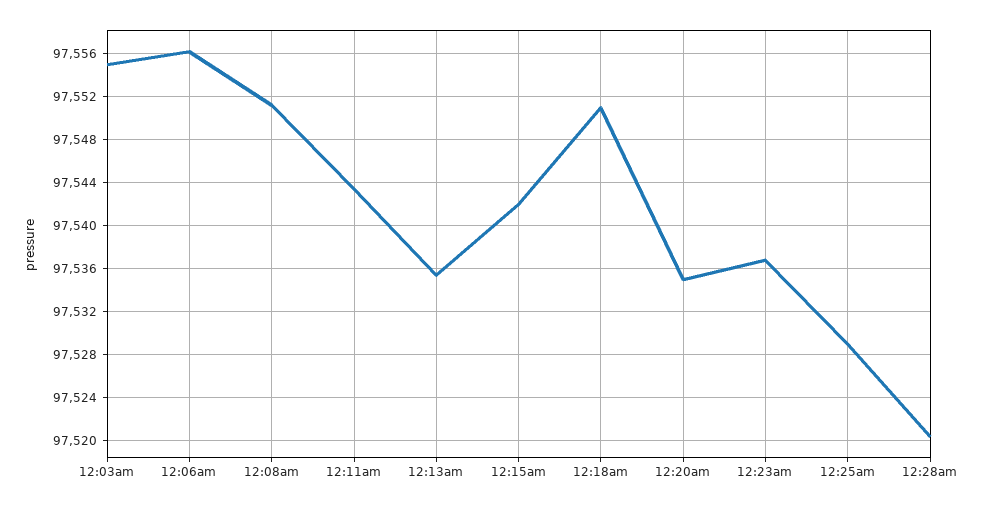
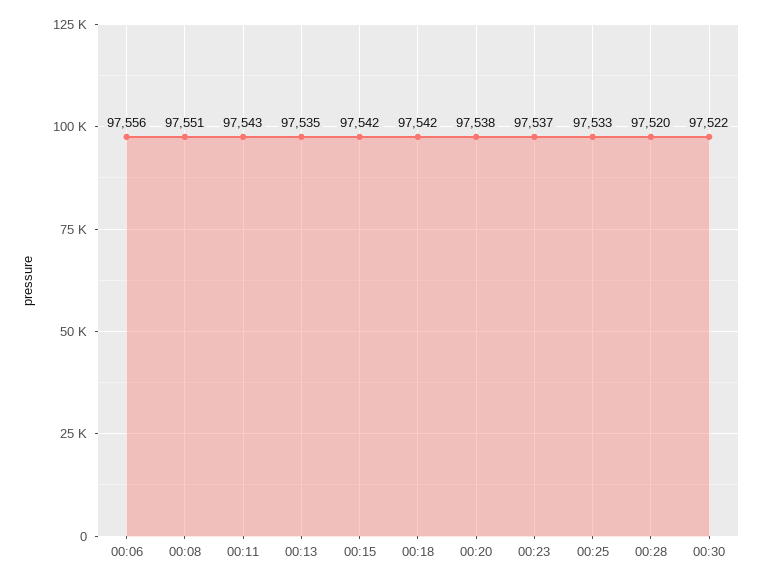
12:03am: 97555 -> none
12:18am: 97551 -> 97542
12:20am: 97535 -> 97538
12:25am: 97529 -> 97533
00:30: none -> 97522

